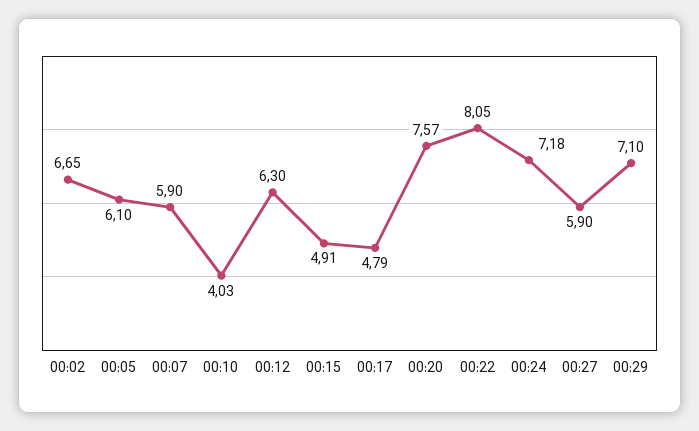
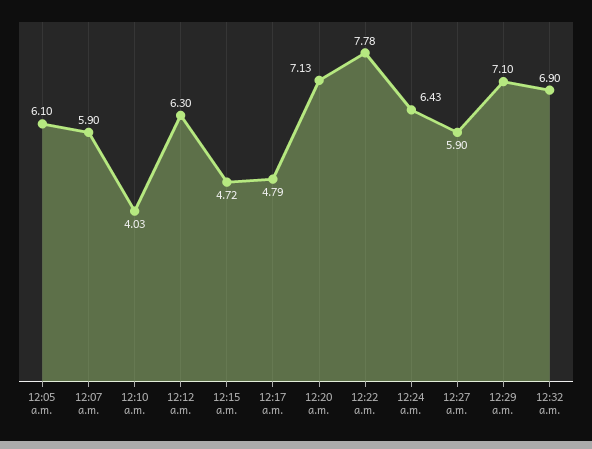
00:02: 6.65 -> none
00:15: 4.91 -> 4.72
00:20: 7.57 -> 7.13
00:22: 8.05 -> 7.78
00:24: 7.18 -> 6.43
12:32 a.m.: none -> 6.9

